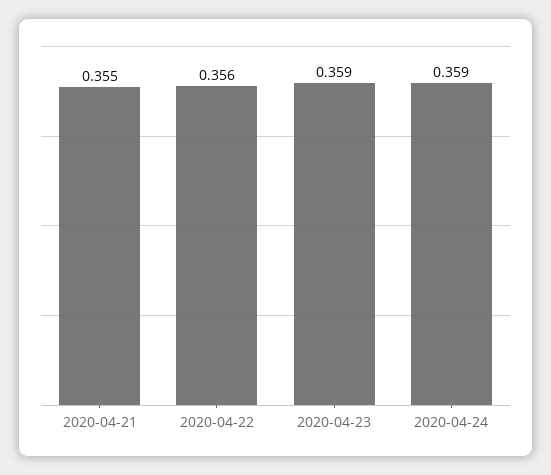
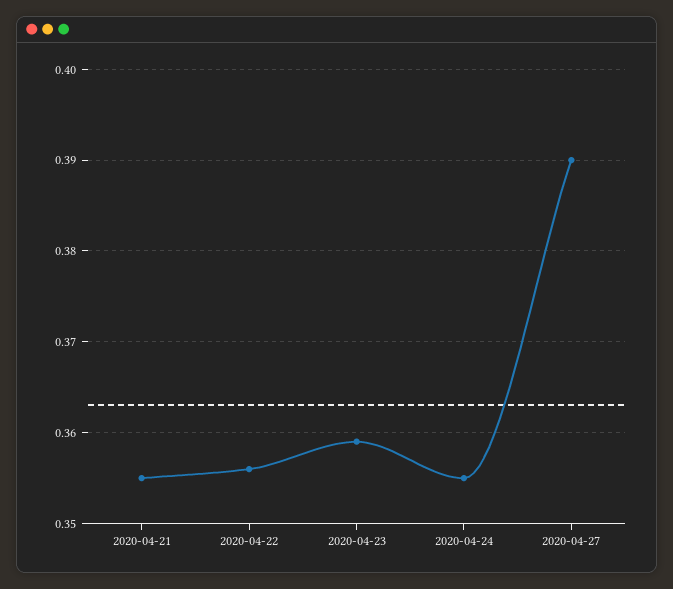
2020-04-24: 0.359 -> 0.355
2020-04-27: none -> 0.39

